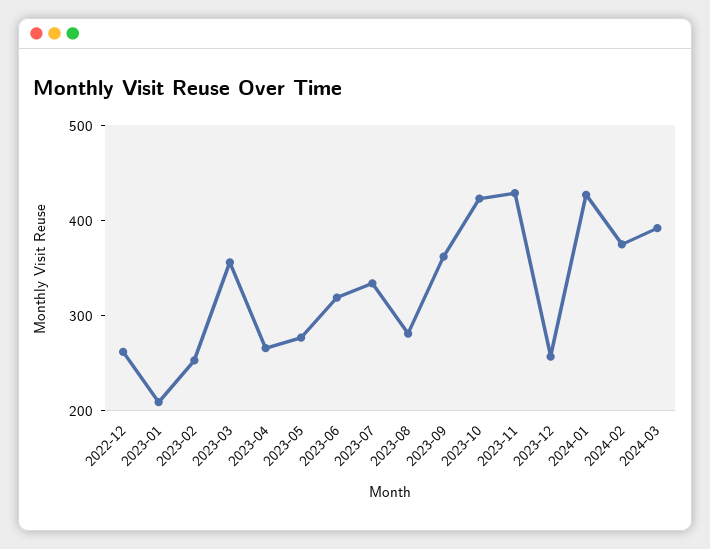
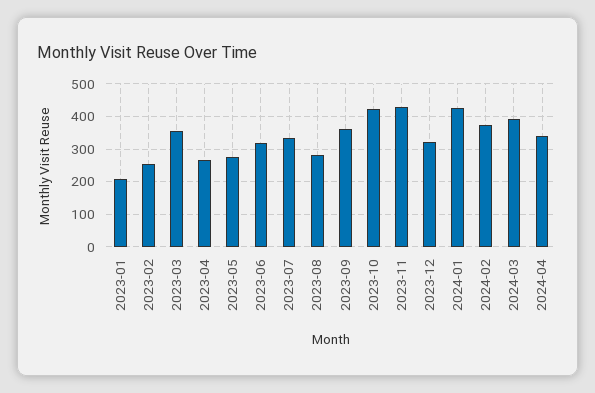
2022-12: 260 -> none
2023-12: 260 -> 320
2024-04: none -> 340

